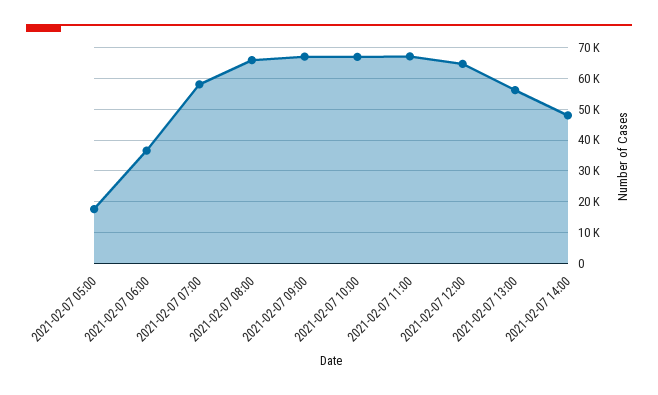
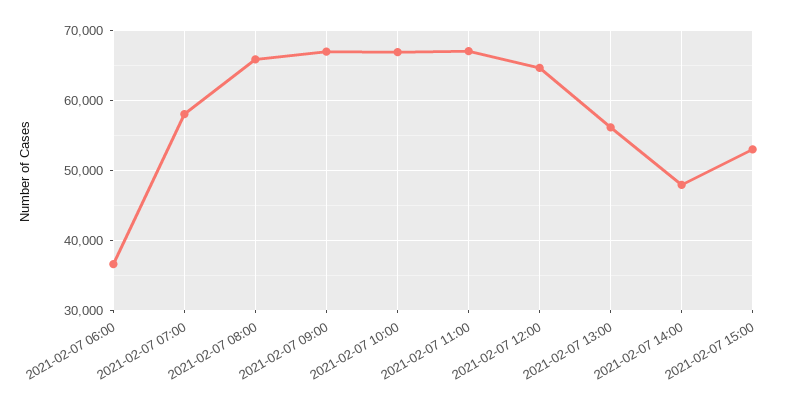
2021-02-07 05:00: 18000 -> none
2021-02-07 15:00: none -> 53000

